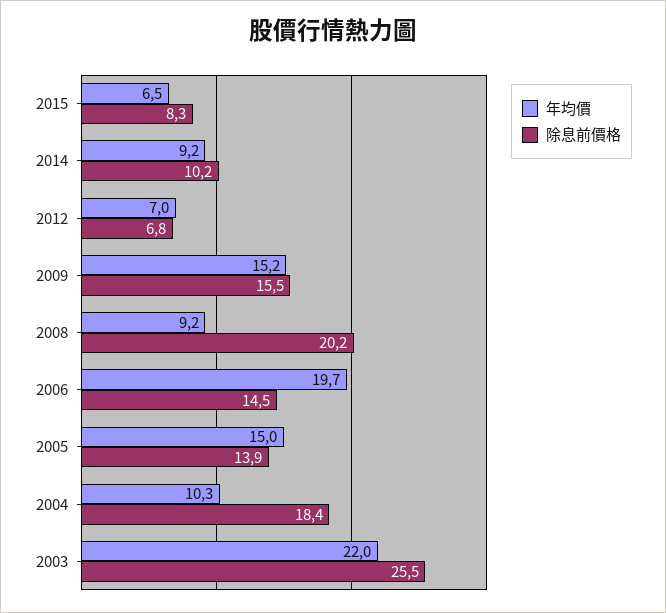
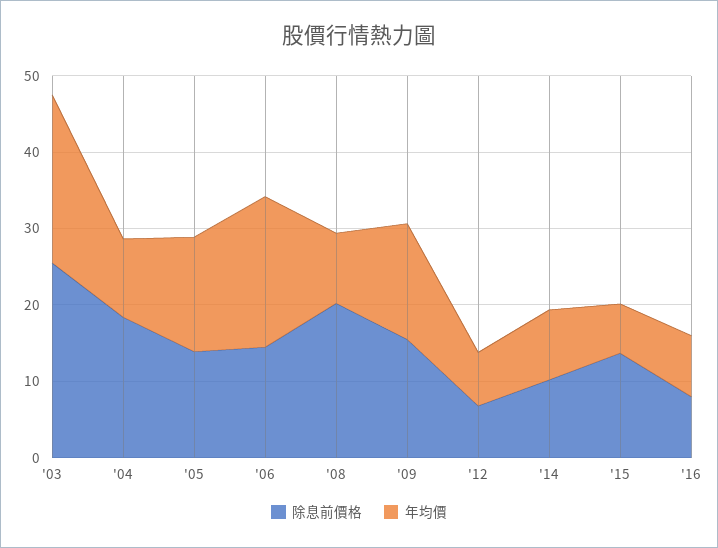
除息前價格, 2015: 8.3 -> 14
除息前價格, '16: none -> 8
年均價, '16: none -> 8

